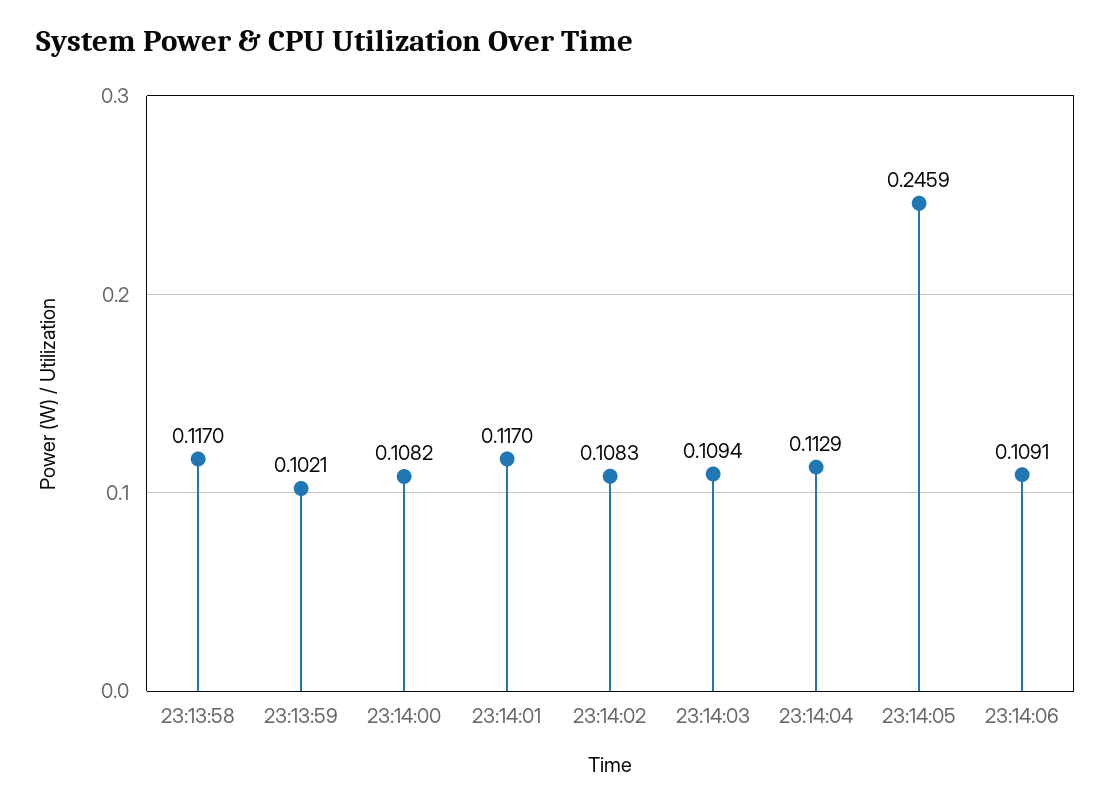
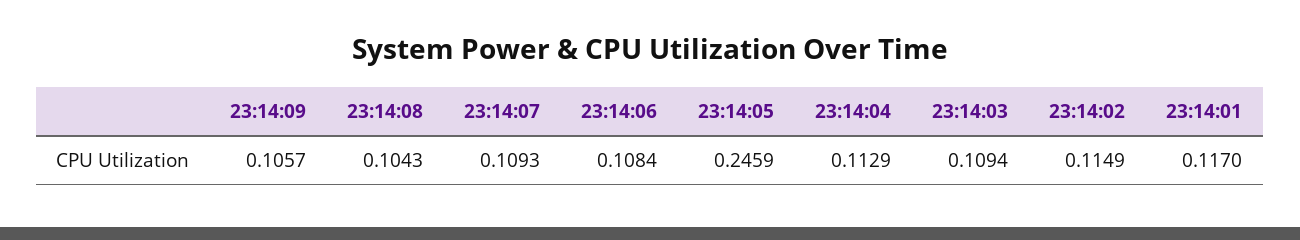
23:13:58: 0.117 -> none
23:13:59: 0.1021 -> none
23:14:00: 0.1082 -> none
23:14:02: 0.1083 -> 0.1149
23:14:06: 0.1091 -> 0.1084
23:14:09: none -> 0.1057
23:14:08: none -> 0.1043
23:14:07: none -> 0.1093

